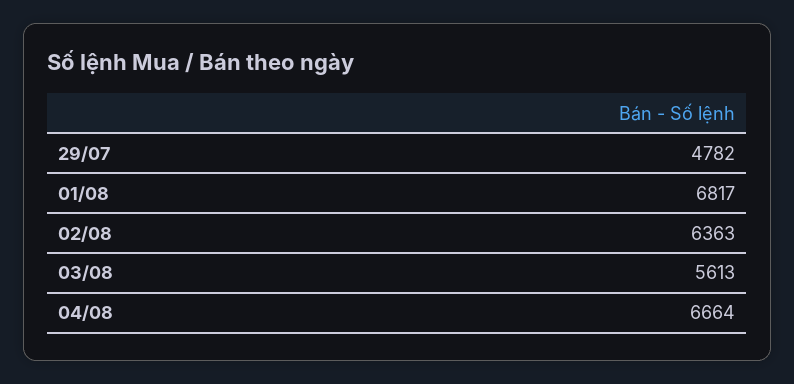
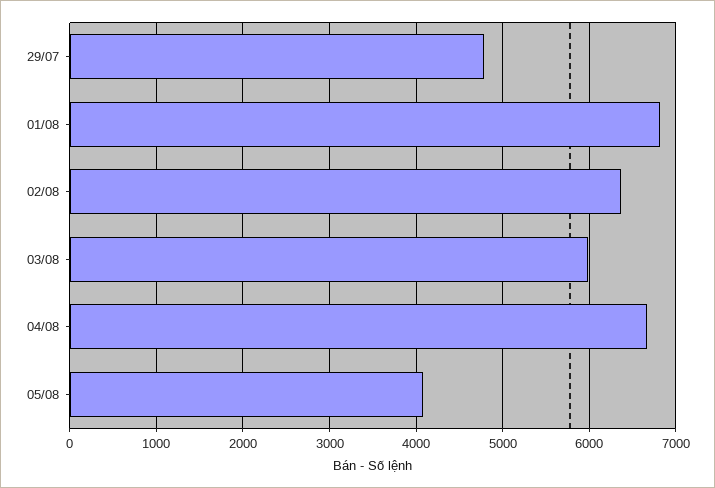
03/08: 5613 -> 6000
05/08: none -> 4100

